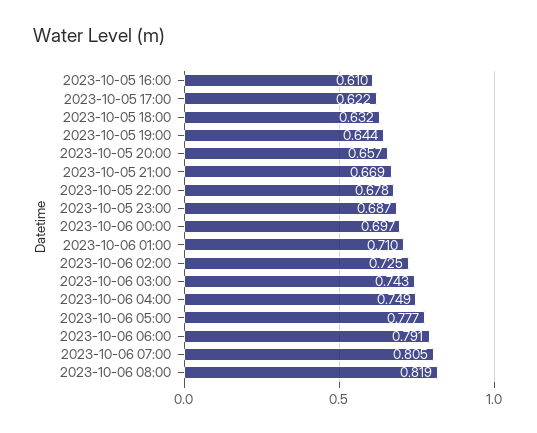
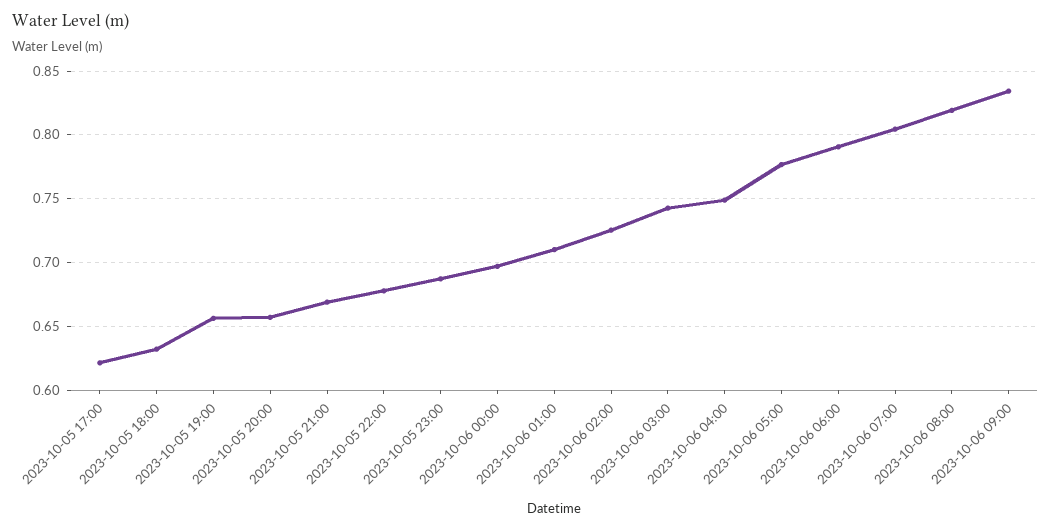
2023-10-05 16:00: 0.61 -> none
2023-10-05 19:00: 0.644 -> 0.655
2023-10-06 09:00: none -> 0.835

